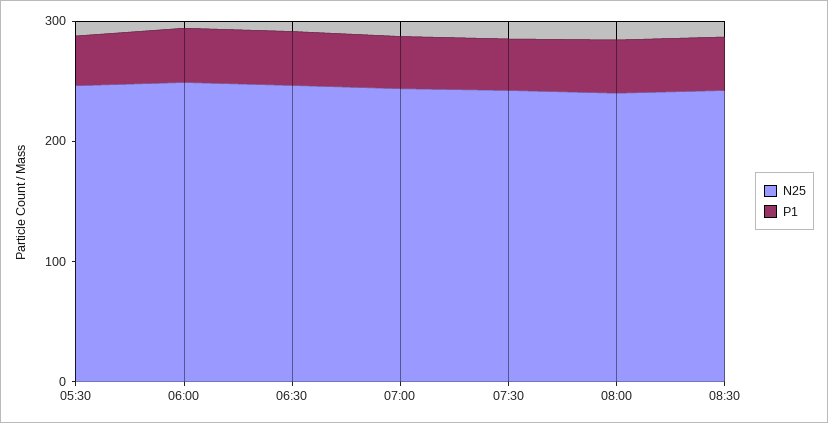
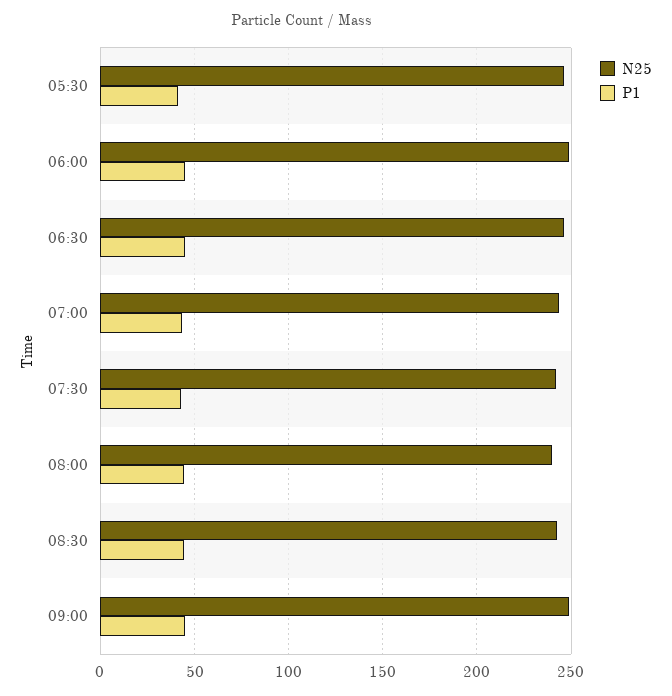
N25, 09:00: none -> 250
P1, 09:00: none -> 45

